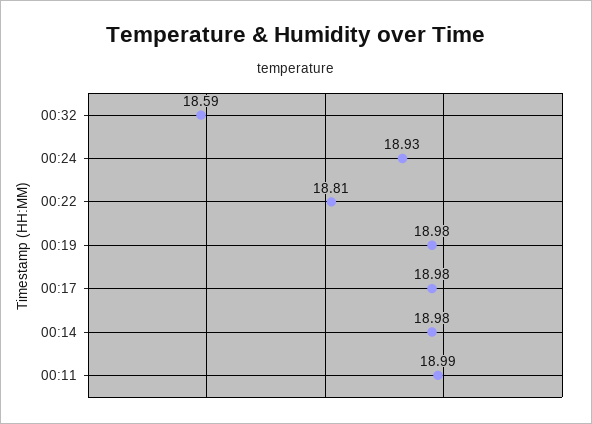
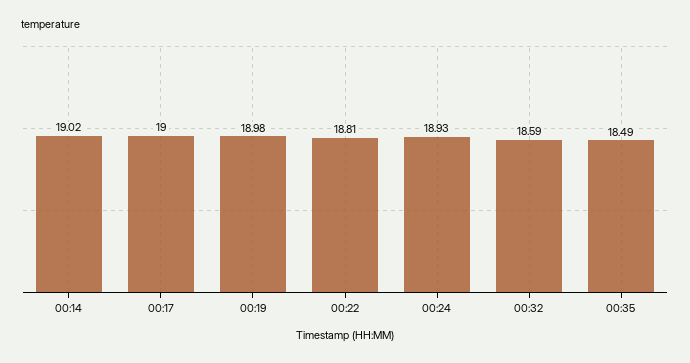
00:17: 18.98 -> 19
00:14: 18.98 -> 19.02
00:11: 18.99 -> none
00:35: none -> 18.49

